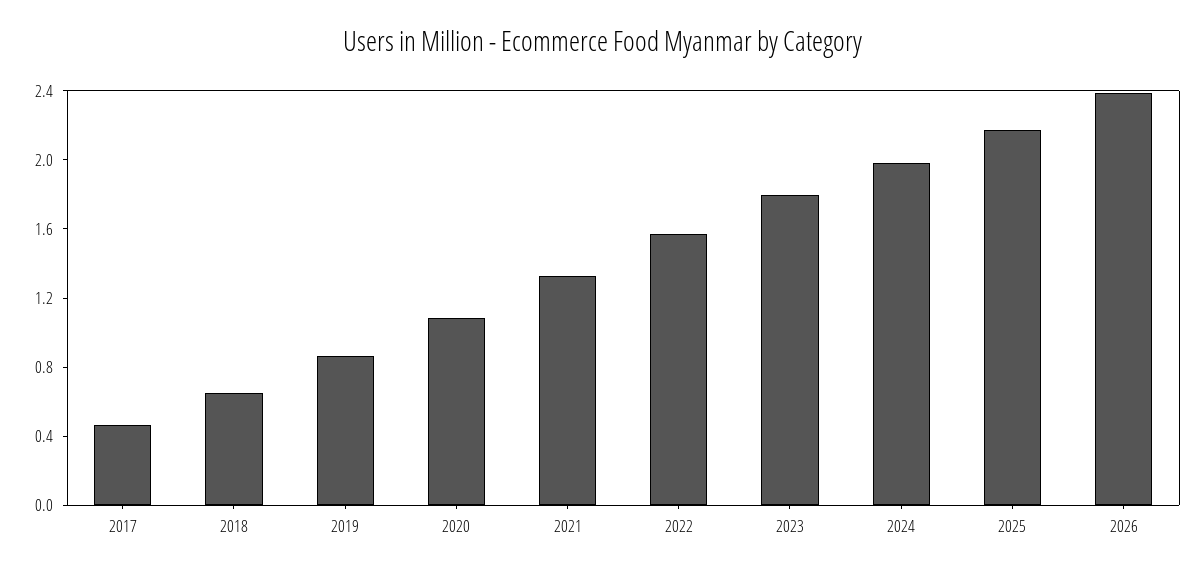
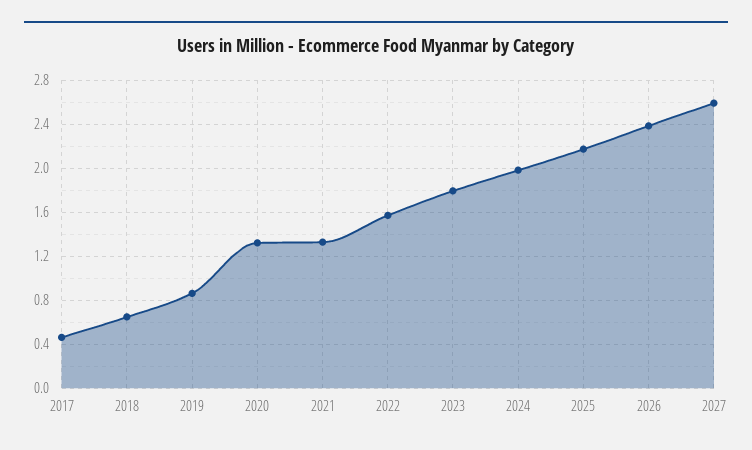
2020: 1.1 -> 1.3
2027: none -> 2.6

